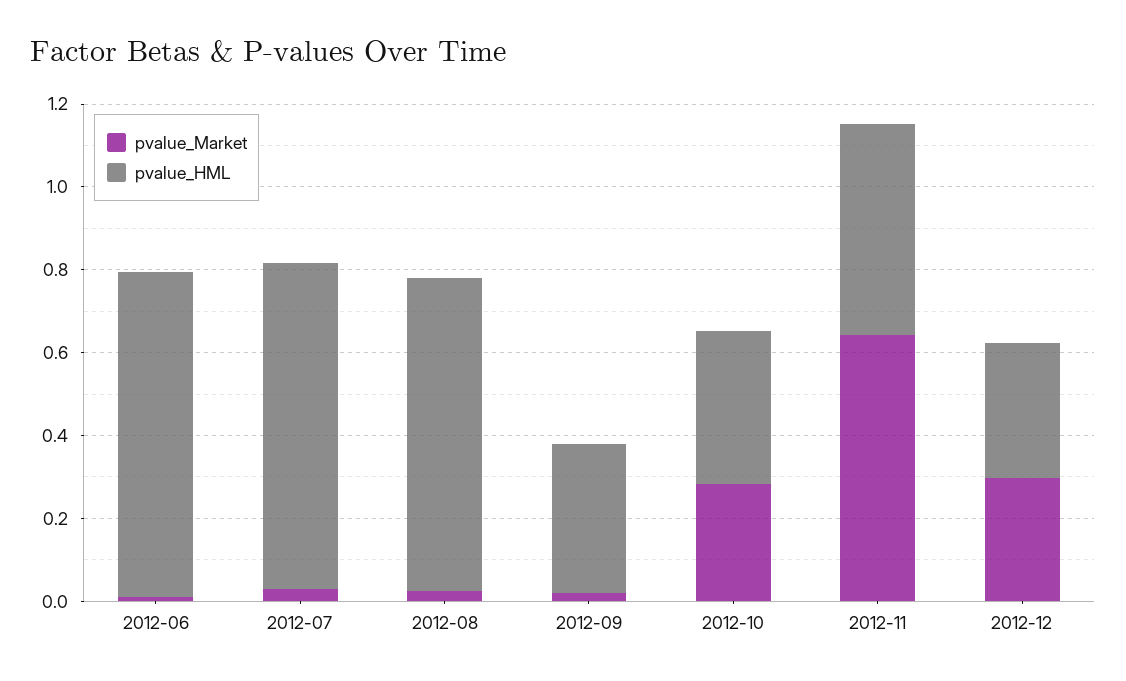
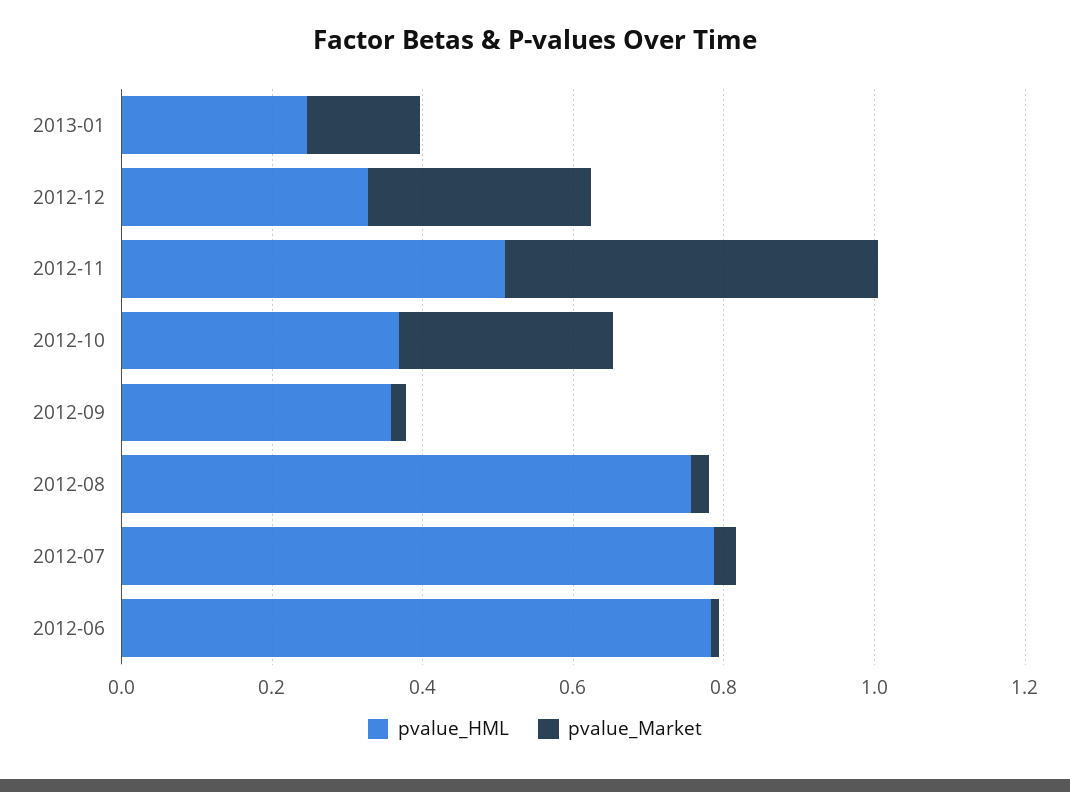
pvalue_Market, 2012-11: 0.65 -> 0.5
pvalue_HML, 2013-01: none -> 0.25
pvalue_Market, 2013-01: none -> 0.15

